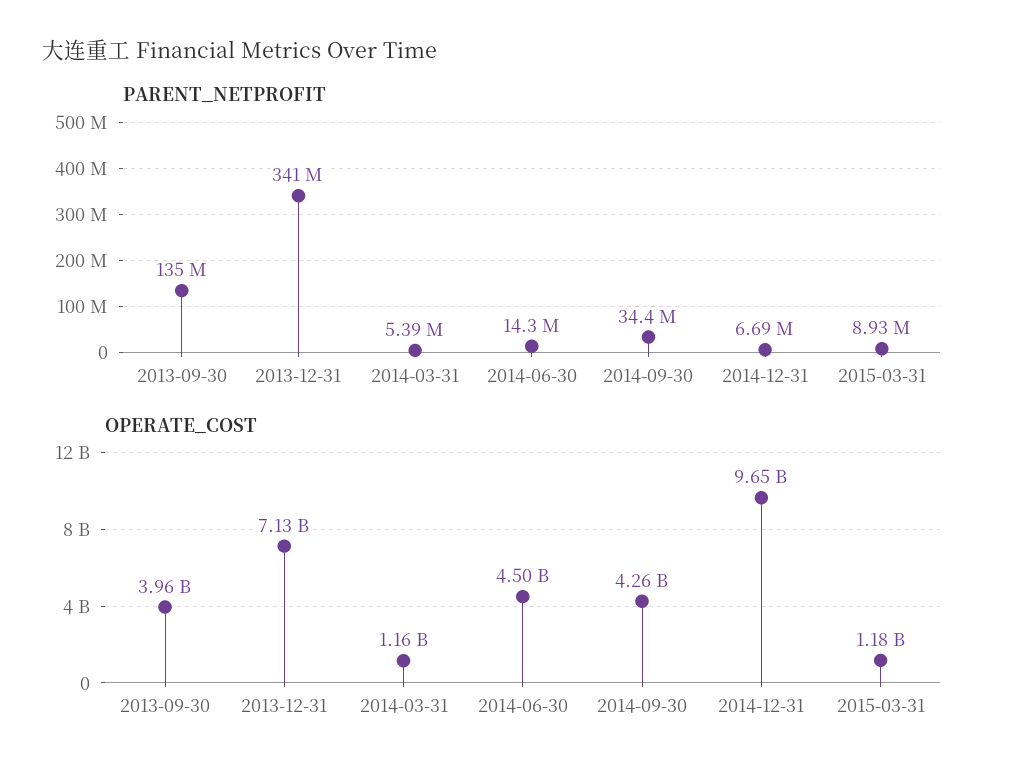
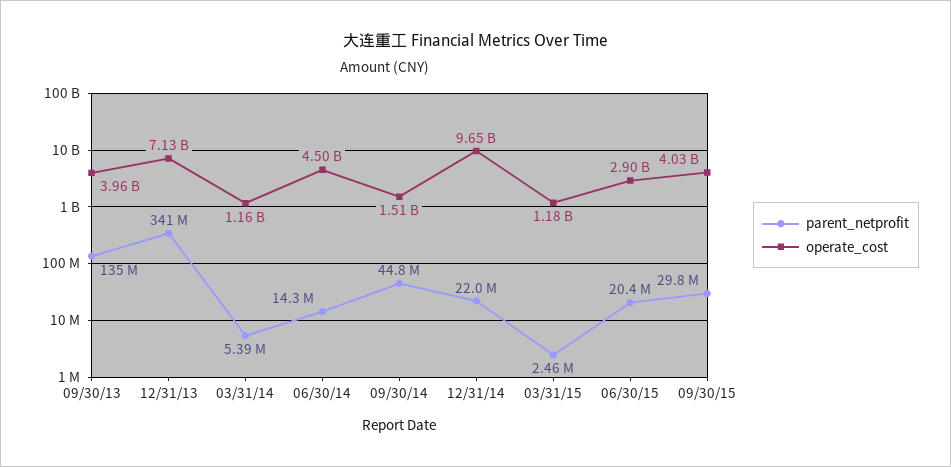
PARENT_NETPROFIT, 2014-09-30: 34400000 -> 44800000
PARENT_NETPROFIT, 2014-12-31: 6690000 -> 22000000
PARENT_NETPROFIT, 2015-03-31: 8930000 -> 2460000
OPERATE_COST, 2014-09-30: 4260000000 -> 1510000000
PARENT_NETPROFIT, 06/30/15: none -> 20400000
OPERATE_COST, 06/30/15: none -> 2900000000
PARENT_NETPROFIT, 09/30/15: none -> 29800000
OPERATE_COST, 09/30/15: none -> 4030000000

